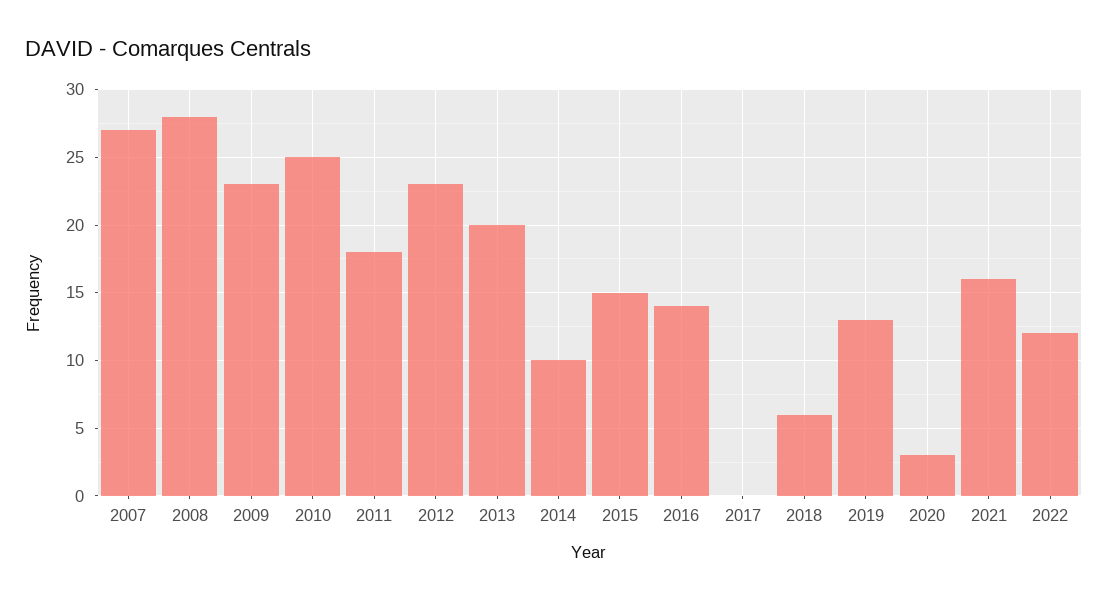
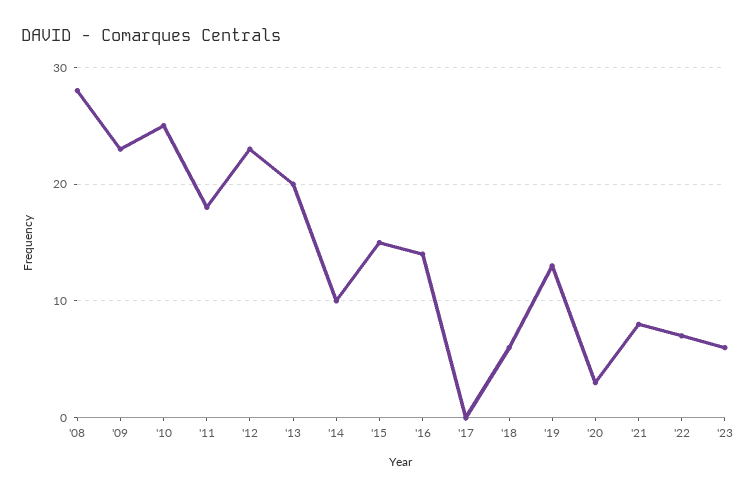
2007: 27 -> none
2021: 16 -> 8
2022: 12 -> 7
'23: none -> 6

